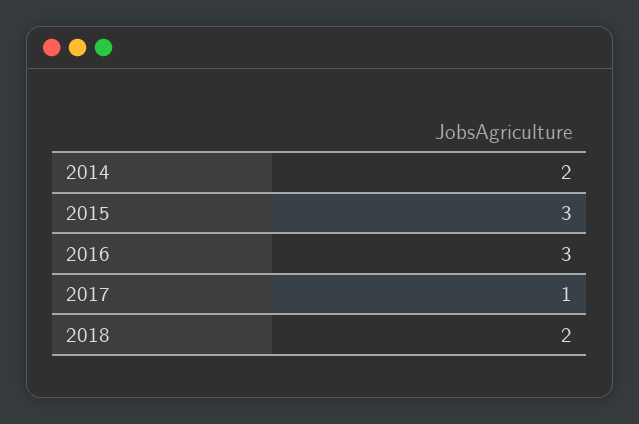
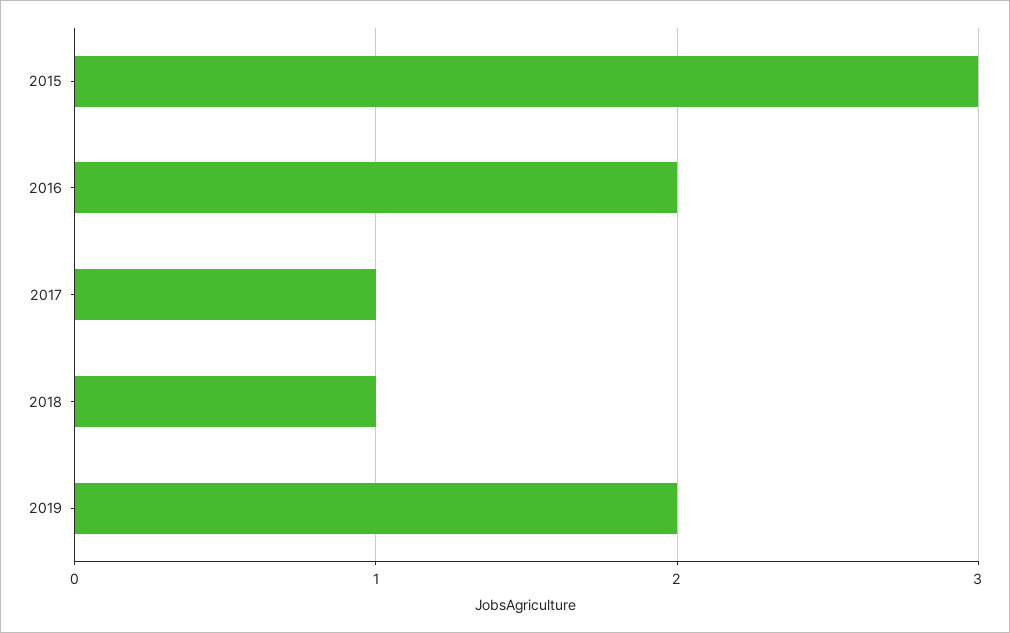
2014: 2 -> none
2016: 3 -> 2
2018: 2 -> 1
2019: none -> 2

